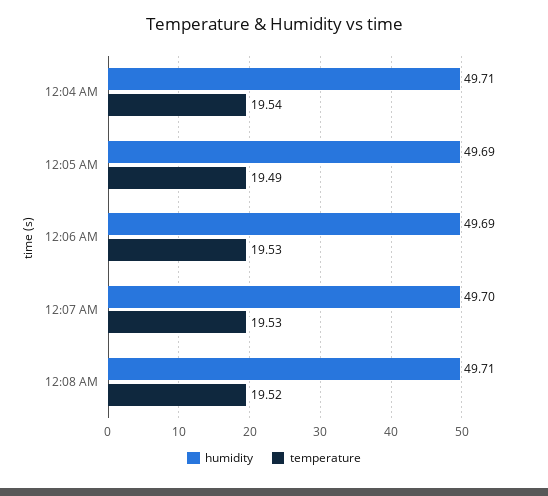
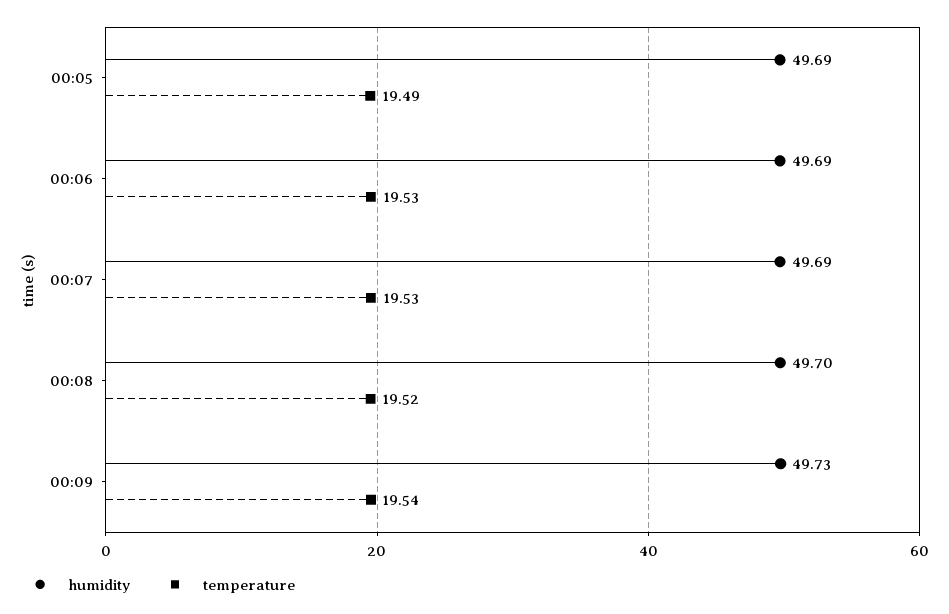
humidity, 12:04 AM: 49.71 -> none
temperature, 12:04 AM: 19.54 -> none
humidity, 12:07 AM: 49.7 -> 49.69
humidity, 12:08 AM: 49.71 -> 49.7
humidity, 00:09: none -> 49.73
temperature, 00:09: none -> 19.54

